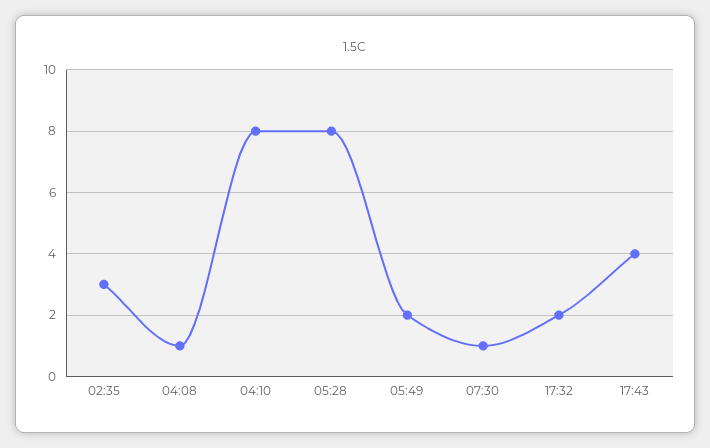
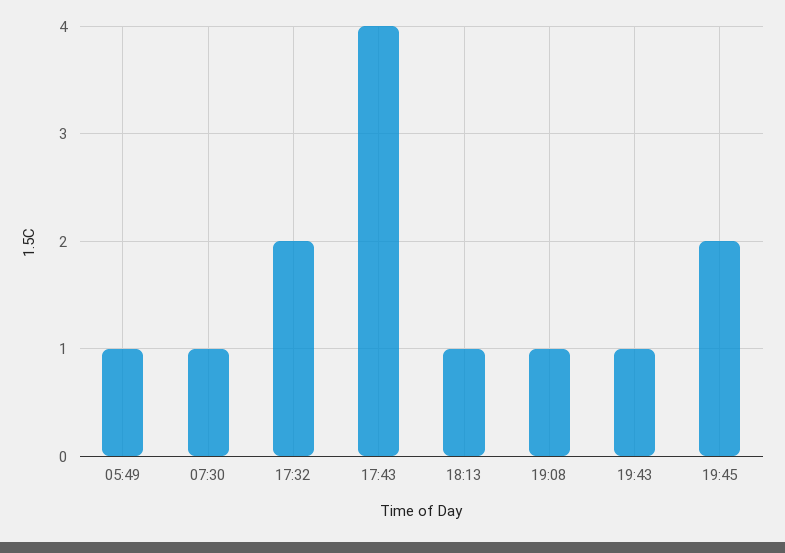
02:35: 3 -> none
04:08: 1 -> none
04:10: 8 -> none
05:28: 8 -> none
05:49: 2 -> 1
18:13: none -> 1
19:08: none -> 1
19:43: none -> 1
19:45: none -> 2

